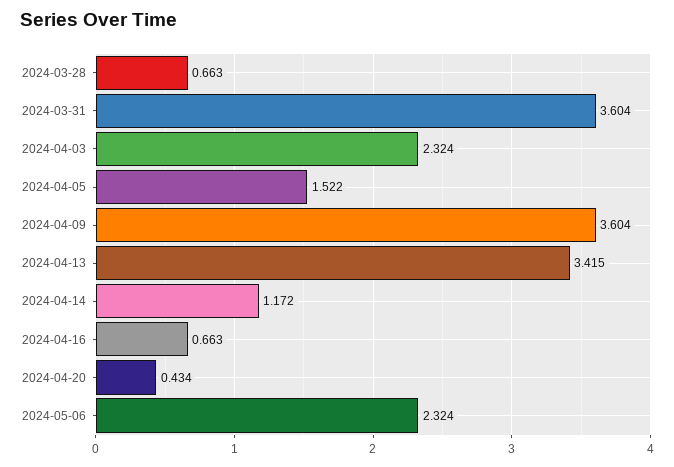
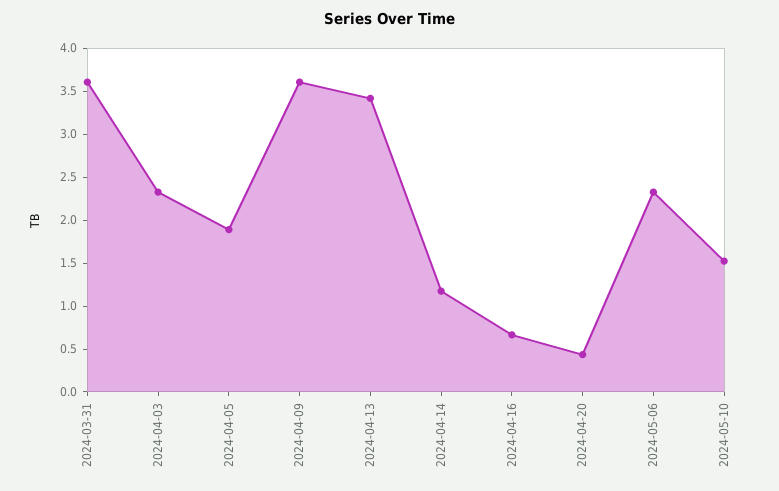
2024-03-28: 0.663 -> none
2024-04-05: 1.522 -> 1.9
2024-05-10: none -> 1.5

